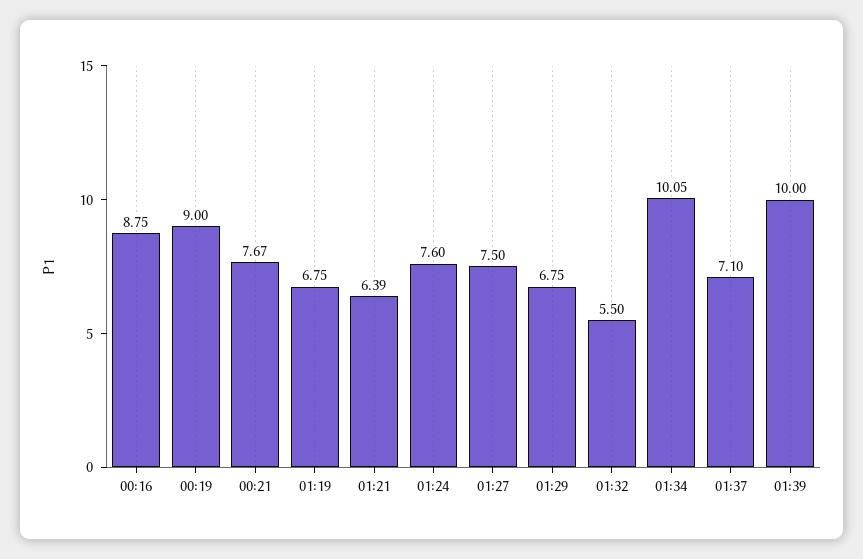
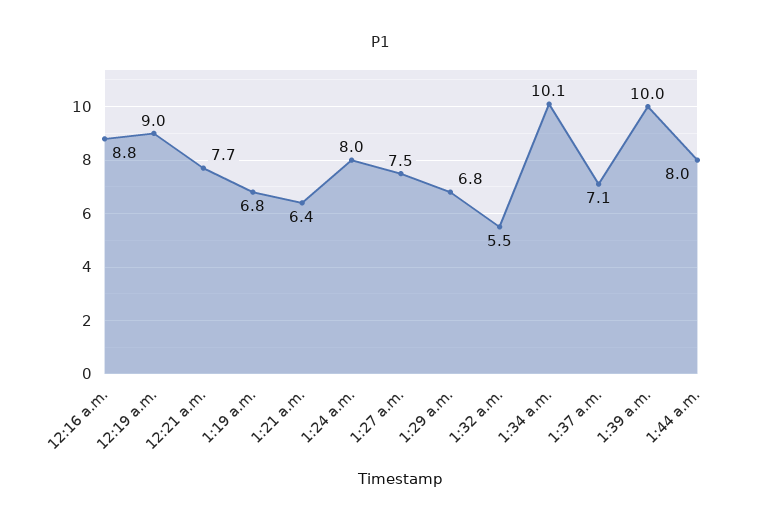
01:24: 7.6 -> 8
1:44 a.m.: none -> 8

